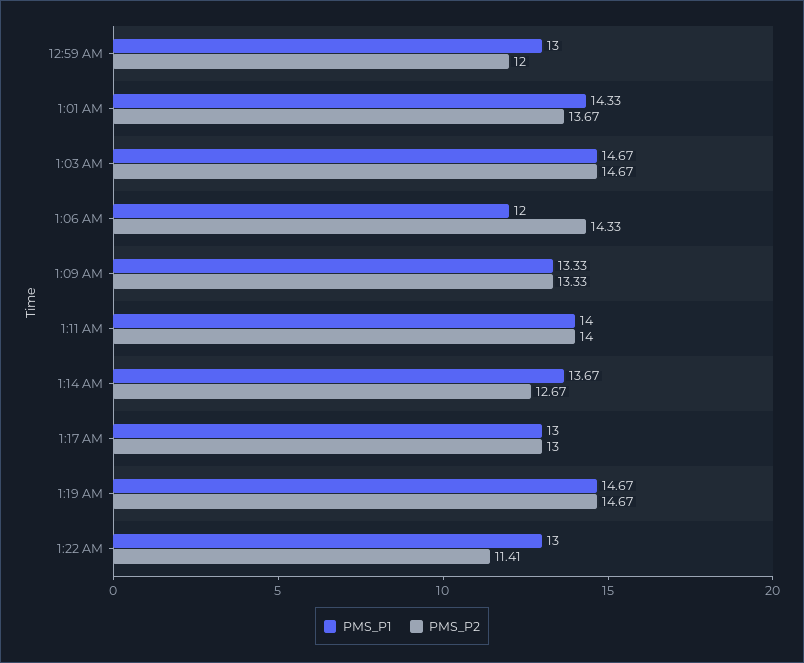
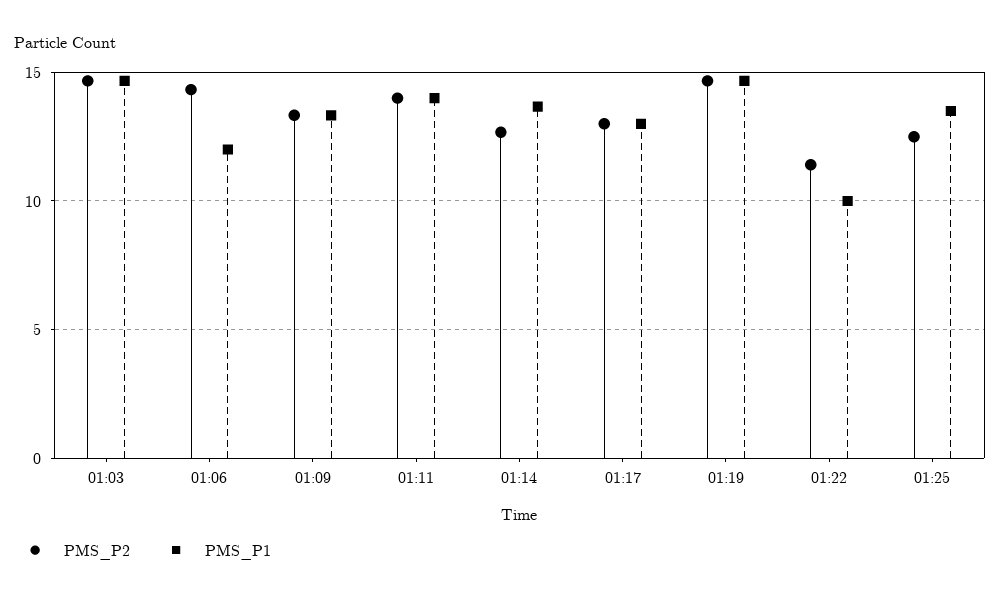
PMS_P1, 12:59 AM: 13 -> none
PMS_P2, 12:59 AM: 12 -> none
PMS_P1, 1:01 AM: 14.33 -> none
PMS_P2, 1:01 AM: 13.67 -> none
PMS_P1, 1:22 AM: 13 -> 10
PMS_P2, 01:25: none -> 12.5
PMS_P1, 01:25: none -> 13.5

